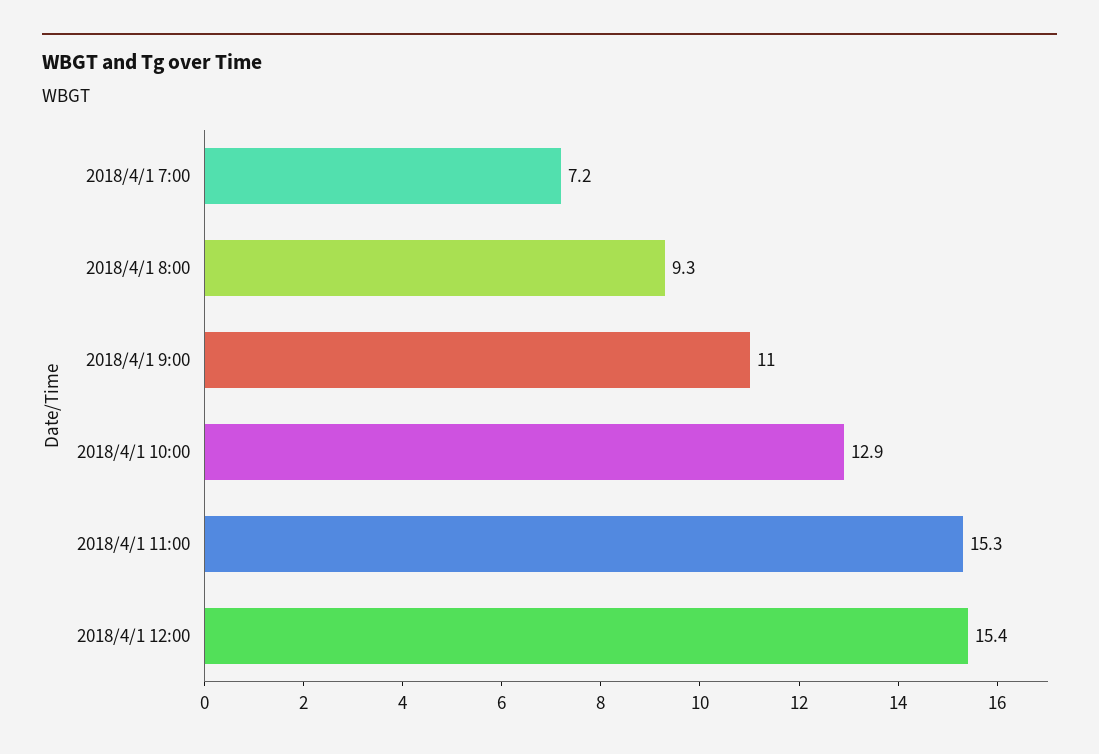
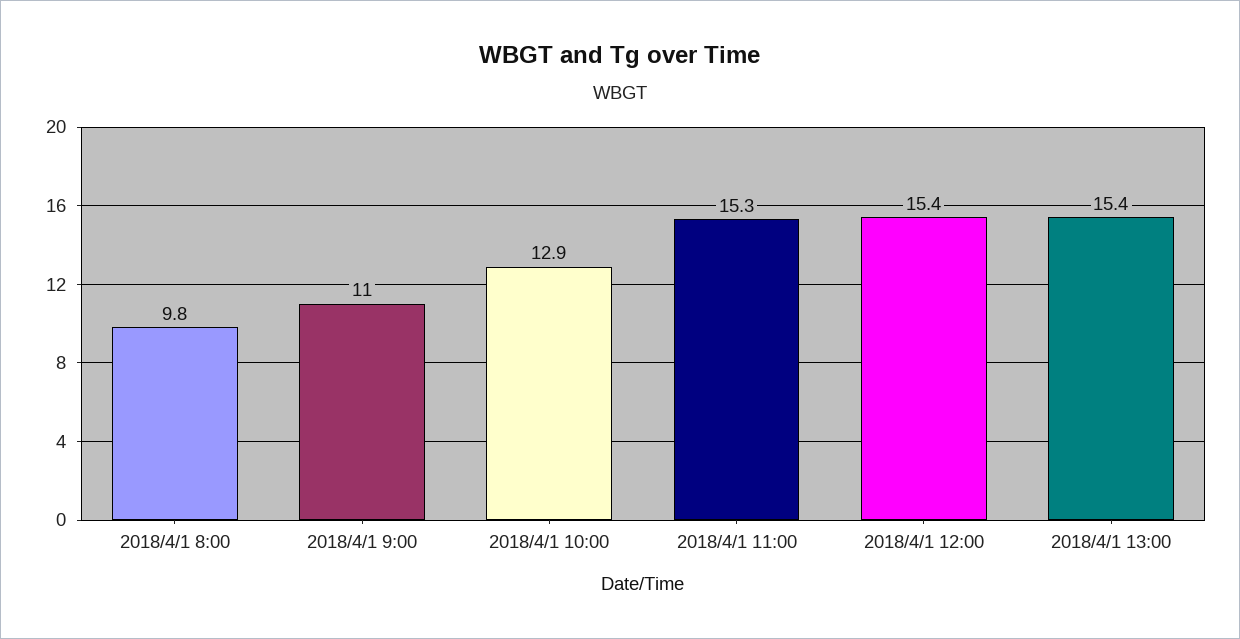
2018/4/1 7:00: 7.2 -> none
2018/4/1 8:00: 9.3 -> 9.8
2018/4/1 13:00: none -> 15.4

